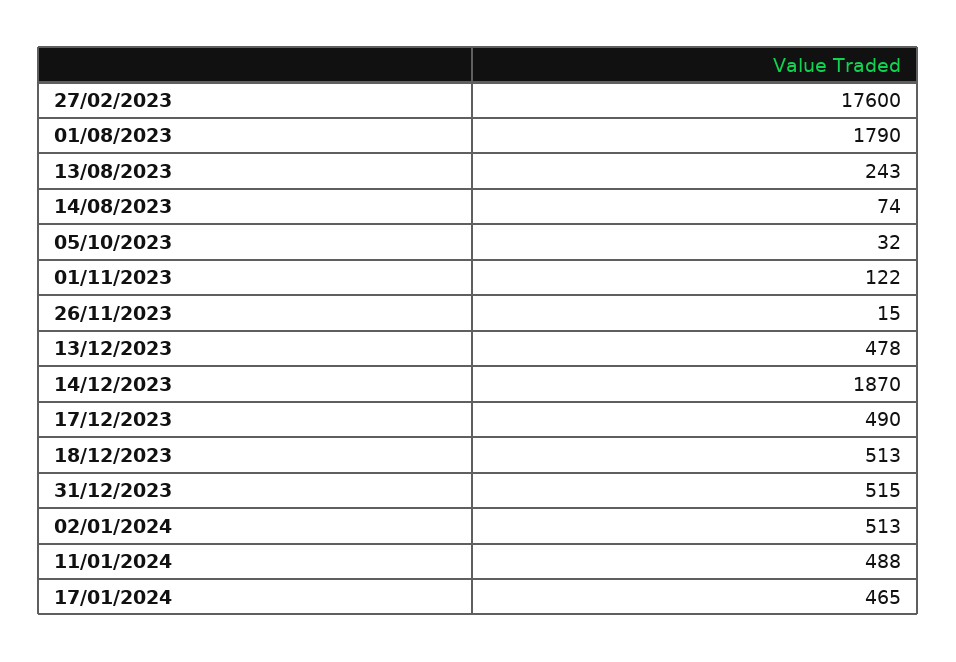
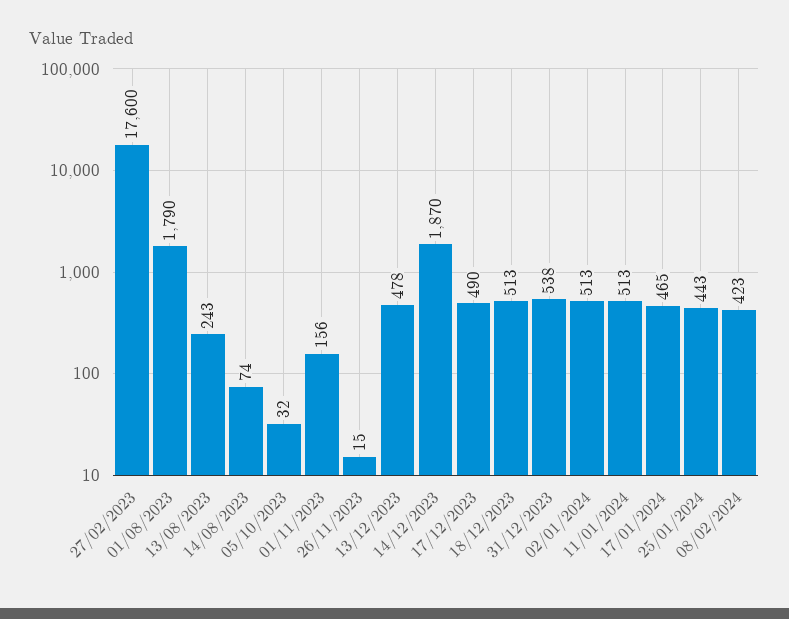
01/11/2023: 122 -> 156
31/12/2023: 515 -> 538
11/01/2024: 488 -> 513
25/01/2024: none -> 443
08/02/2024: none -> 423

